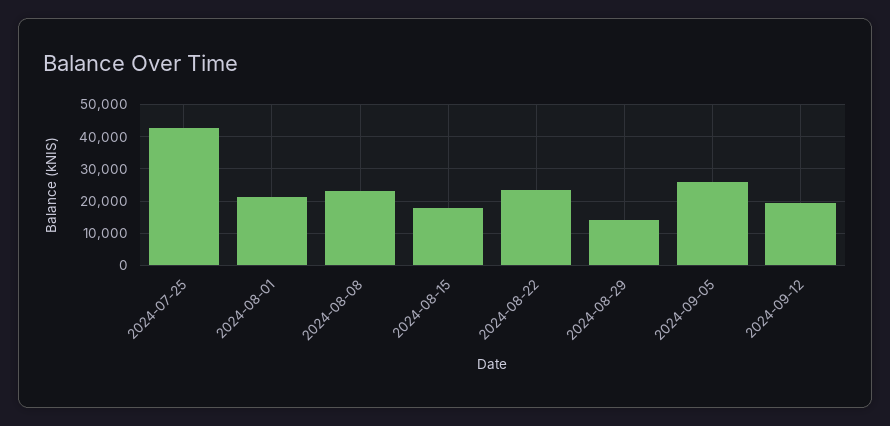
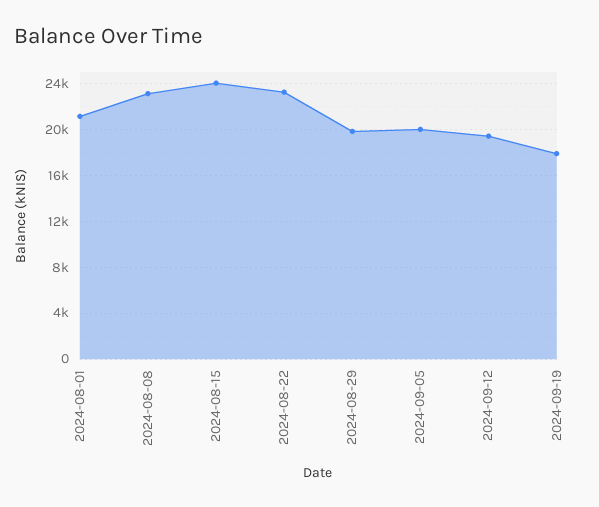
2024-07-25: 42000 -> none
2024-08-15: 18000 -> 24000
2024-08-29: 14000 -> 20000
2024-09-05: 26000 -> 20000
2024-09-19: none -> 18000

